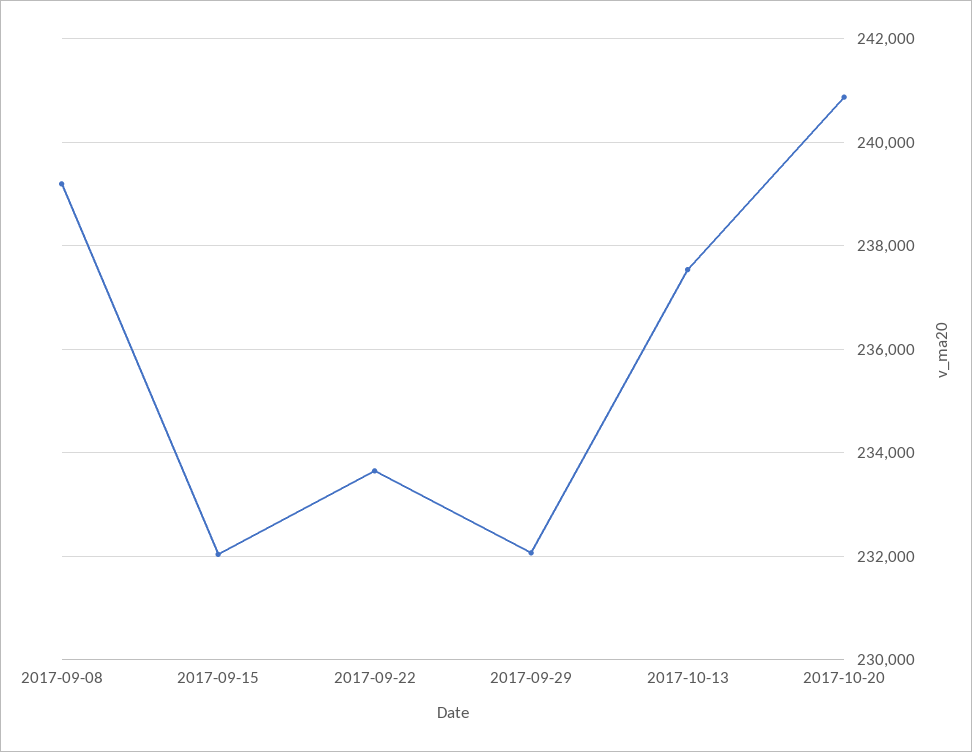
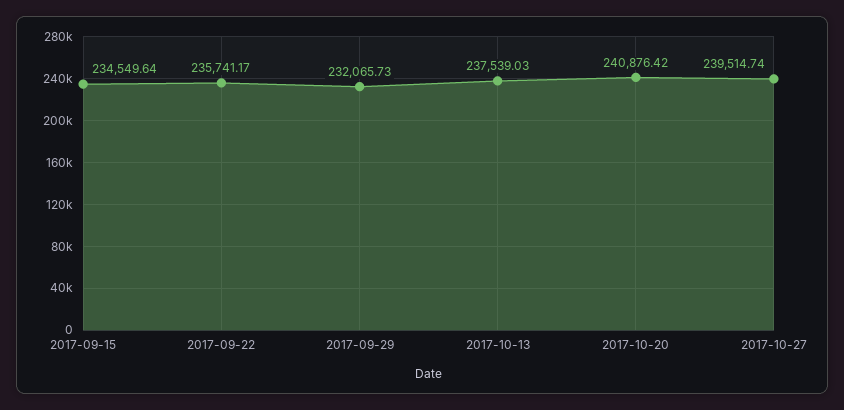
2017-09-08: 239200 -> none
2017-09-15: 232000 -> 234549.64
2017-09-22: 233600 -> 235741.17
2017-10-27: none -> 239514.74

